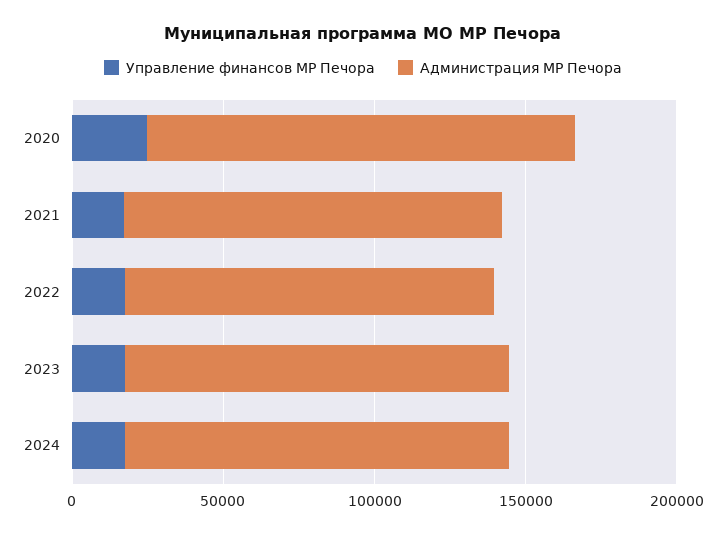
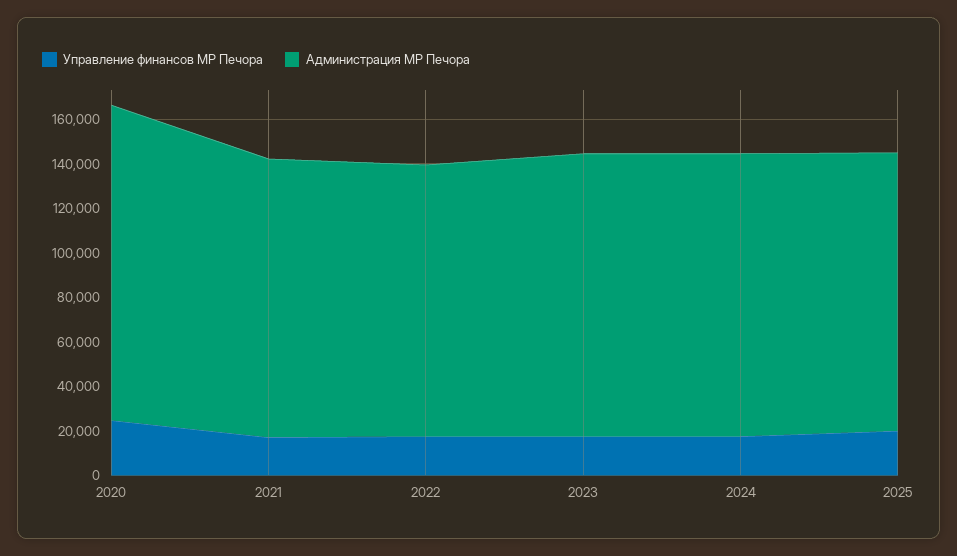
Управление финансов МР Печора, 2025: none -> 20000
Администрация МР Печора, 2025: none -> 125000

